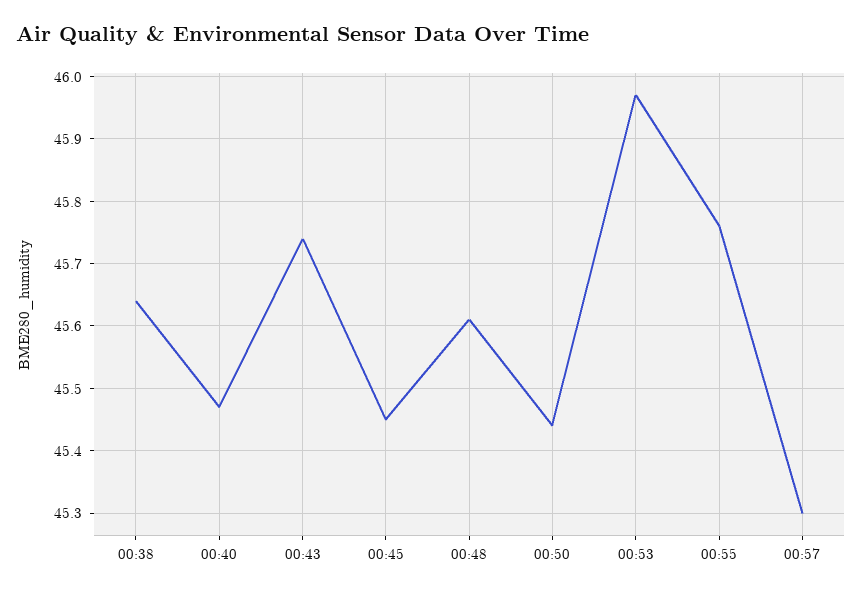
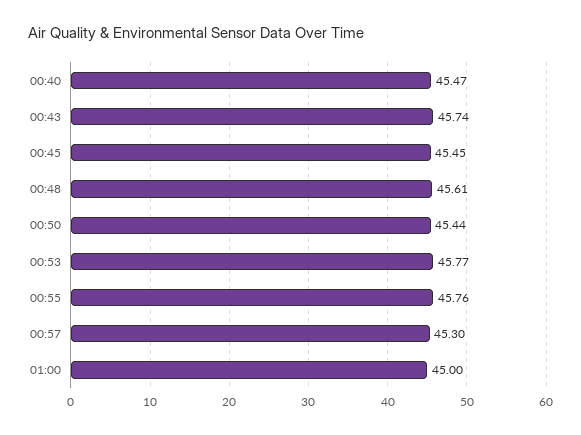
00:38: 45.64 -> none
00:53: 45.97 -> 45.77
01:00: none -> 45

